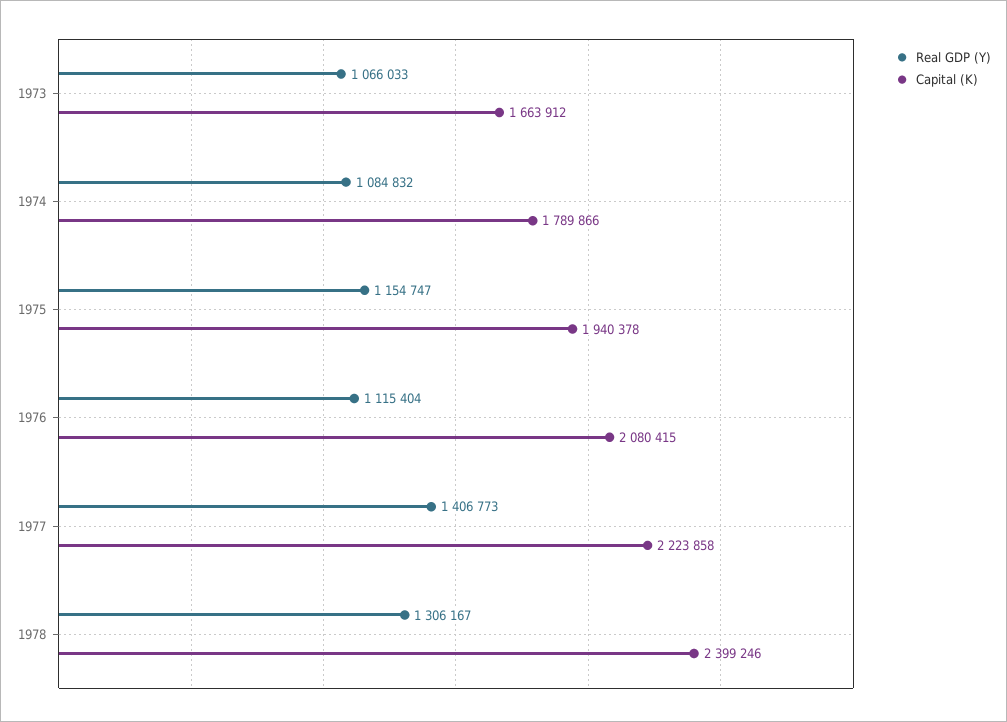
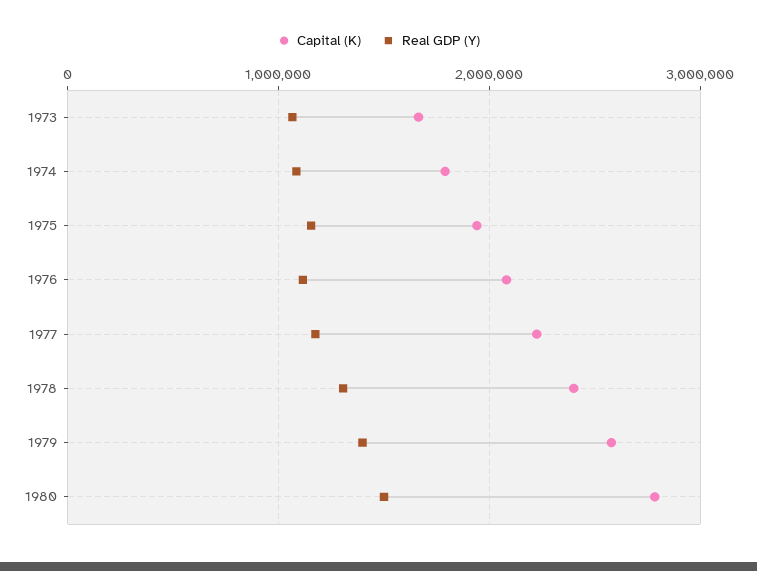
Real GDP (Y), 1977: 1406773 -> 1200000
Capital (K), 1979: none -> 2600000
Real GDP (Y), 1979: none -> 1400000
Capital (K), 1980: none -> 2800000
Real GDP (Y), 1980: none -> 1500000

